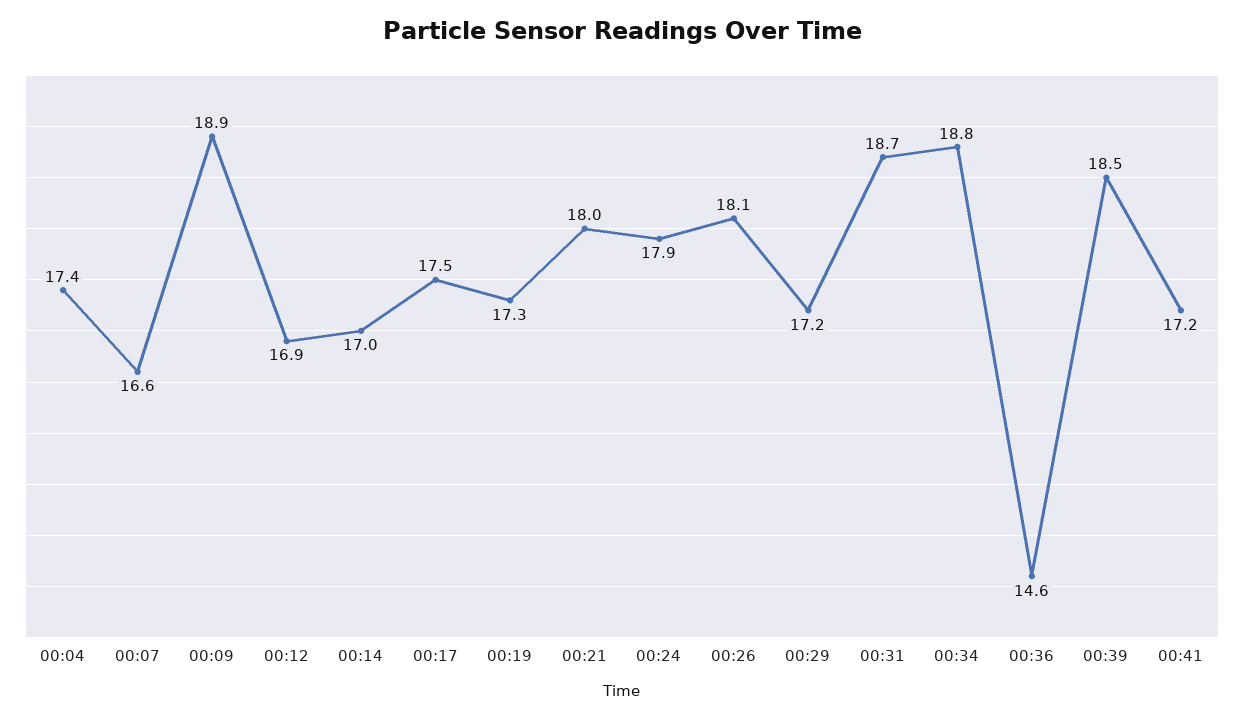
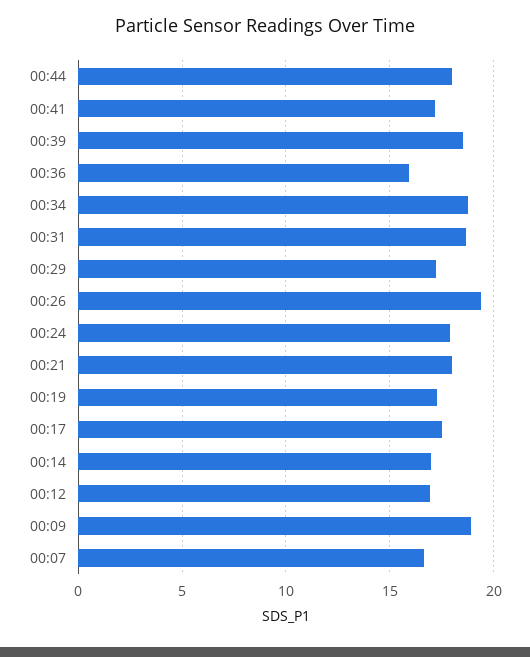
00:04: 17.4 -> none
00:26: 18.1 -> 19.5
00:36: 14.6 -> 16
00:44: none -> 18

